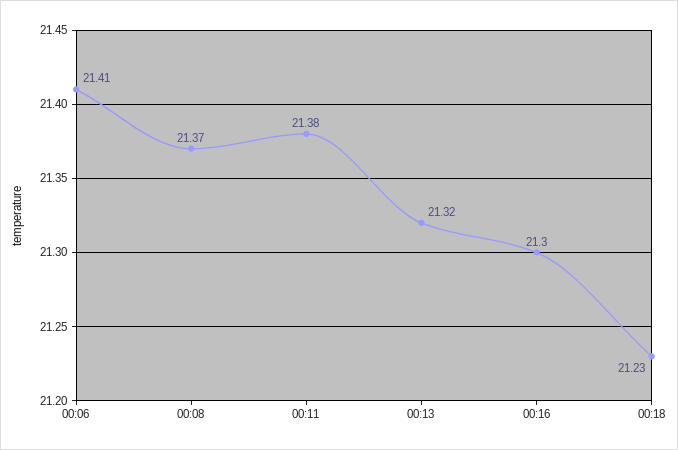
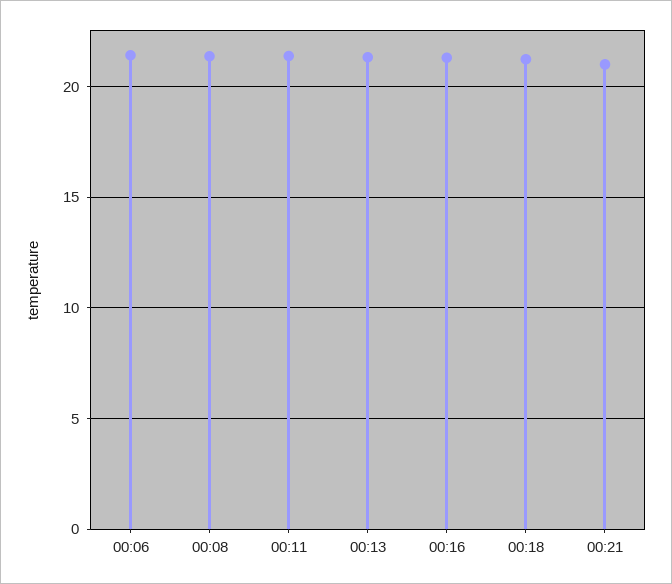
00:21: none -> 21

